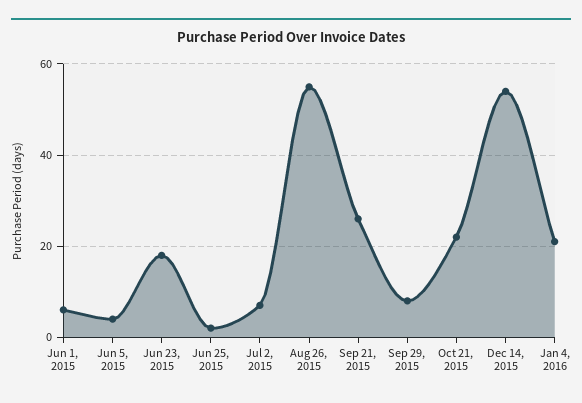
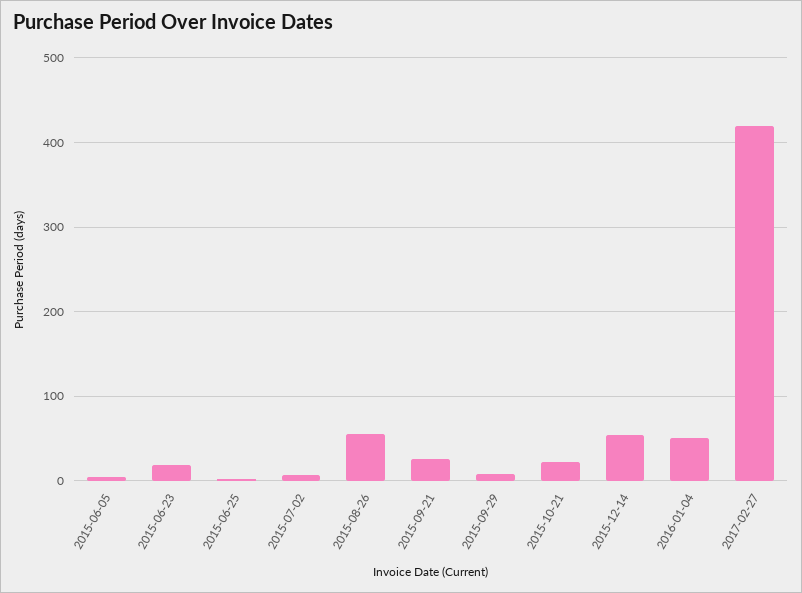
Jun 1, 2015: 5 -> none
Jan 4, 2016: 20 -> 50
2017-02-27: none -> 420

